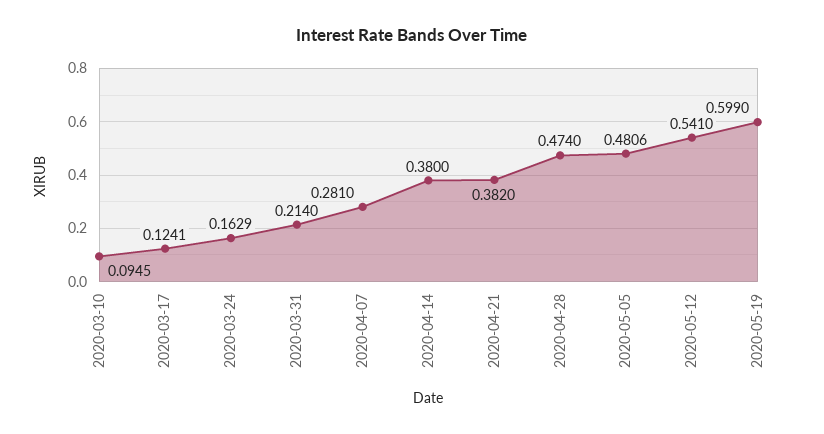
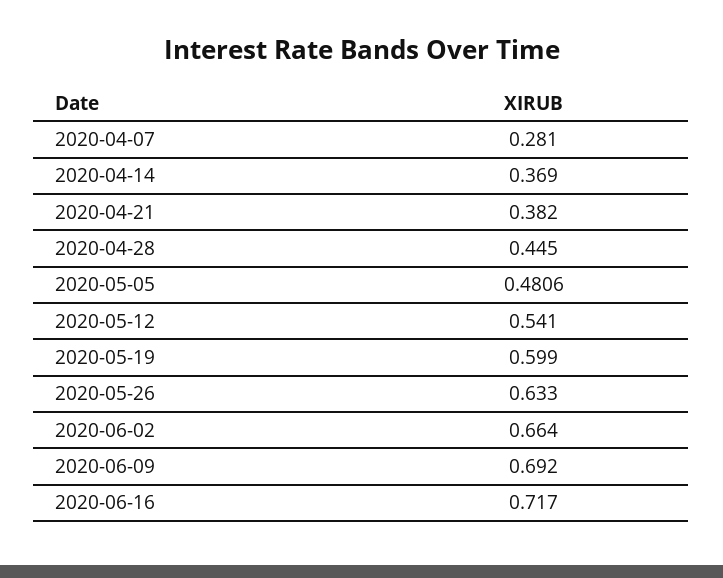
2020-03-10: 0.0945 -> none
2020-03-17: 0.1241 -> none
2020-03-24: 0.1629 -> none
2020-03-31: 0.214 -> none
2020-04-14: 0.38 -> 0.369
2020-04-28: 0.474 -> 0.445
2020-05-26: none -> 0.633
2020-06-02: none -> 0.664
2020-06-09: none -> 0.692
2020-06-16: none -> 0.717

